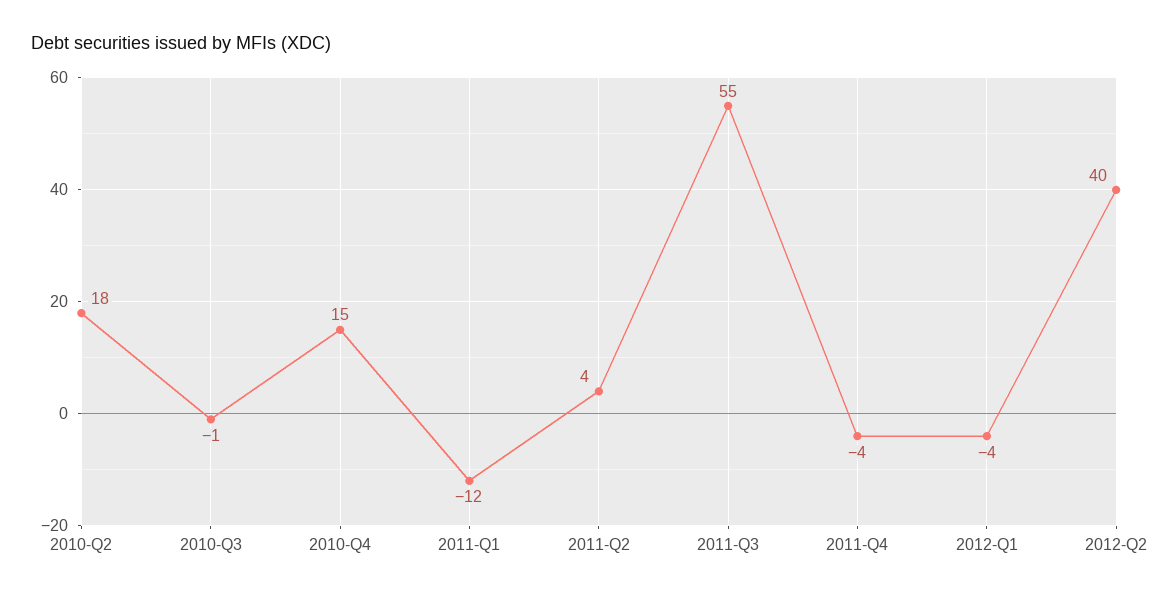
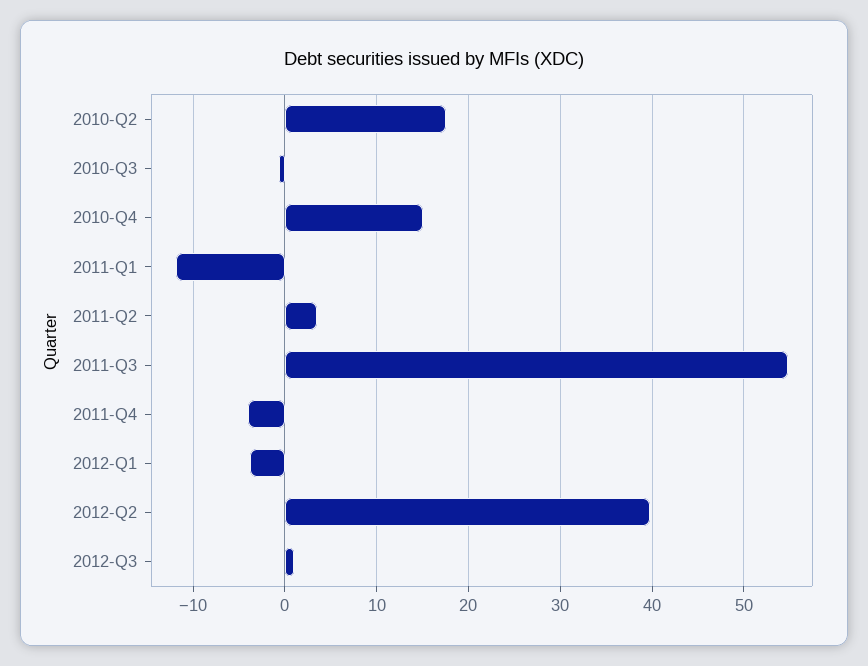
2012-Q3: none -> 1

